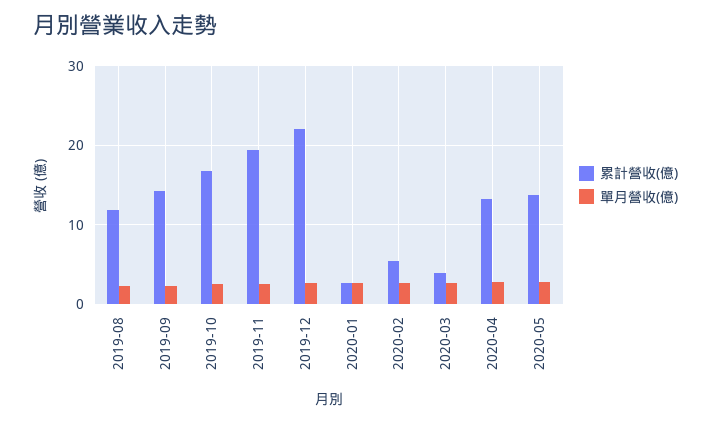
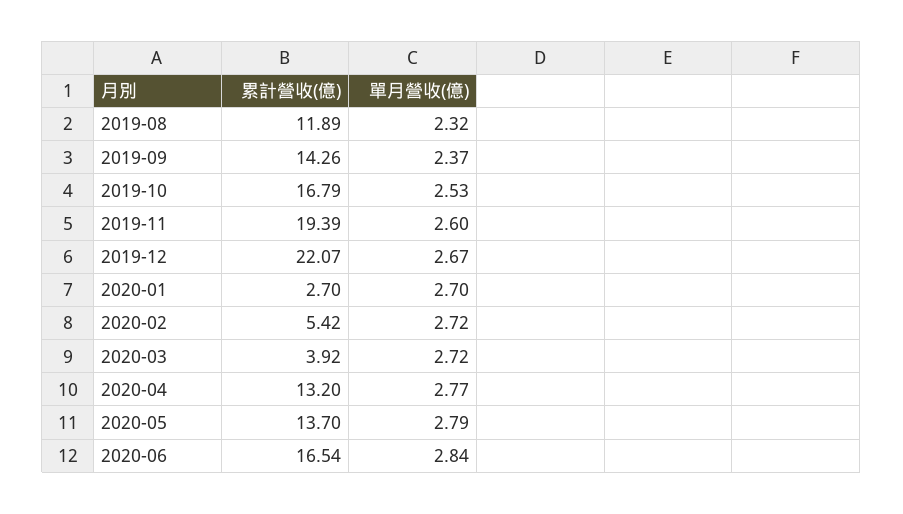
累計營收(億), 2020-06: none -> 16.54
單月營收(億), 2020-06: none -> 2.84

